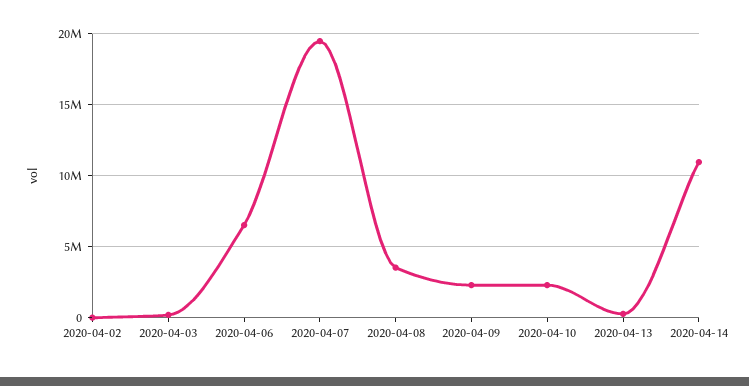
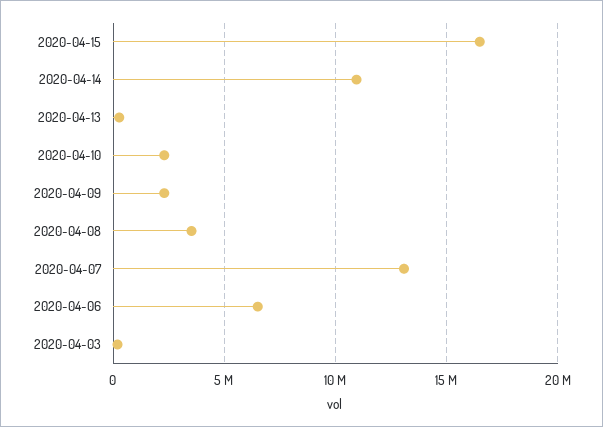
2020-04-02: 0 -> none
2020-04-07: 19500000 -> 13000000
2020-04-15: none -> 16500000

